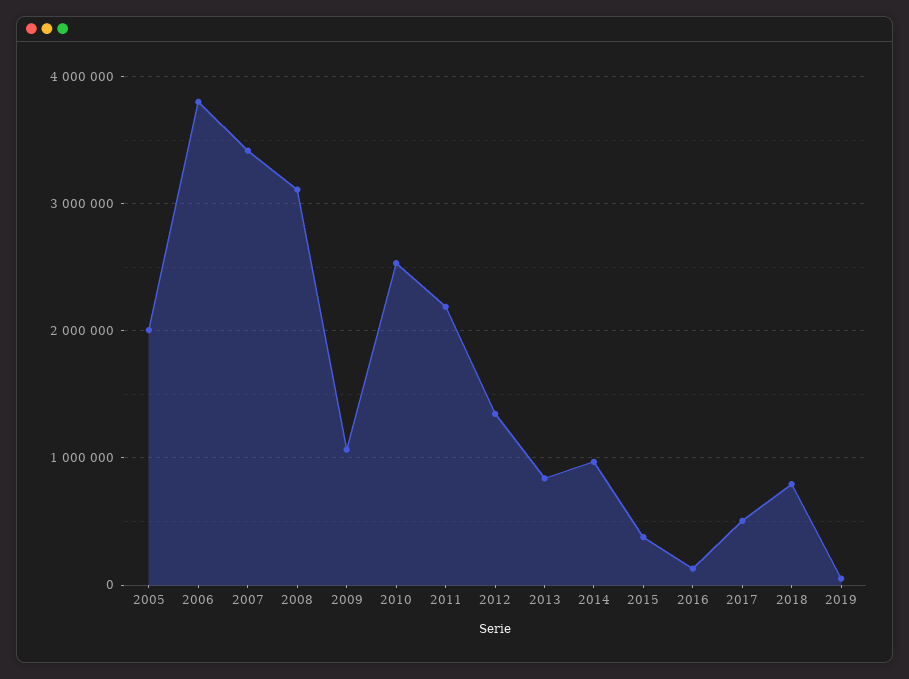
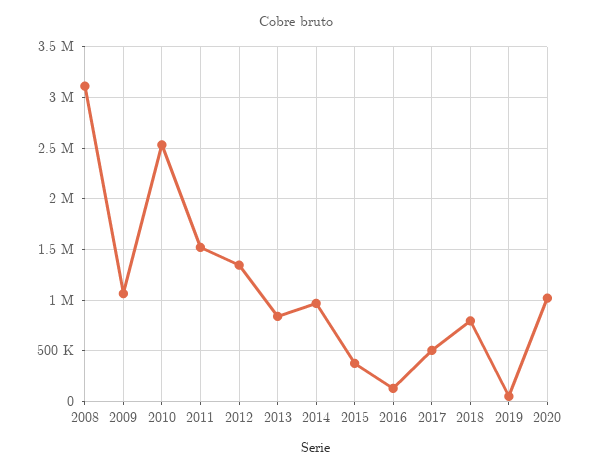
2005: 2000000 -> none
2006: 3800000 -> none
2007: 3400000 -> none
2011: 2200000 -> 1500000
2020: none -> 1000000

